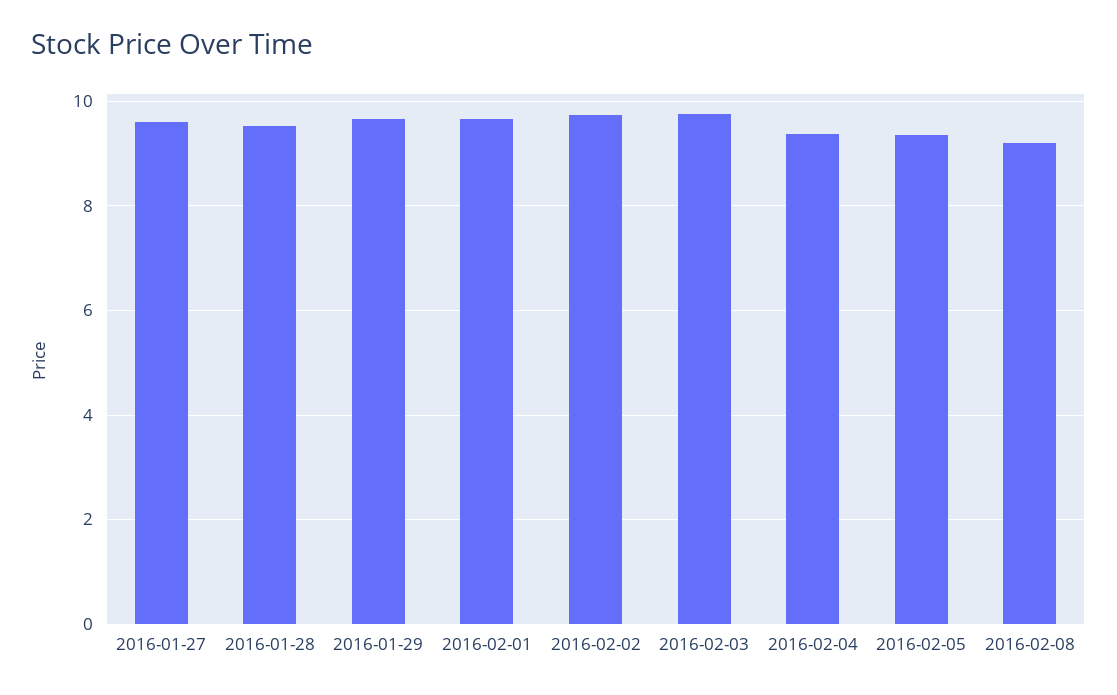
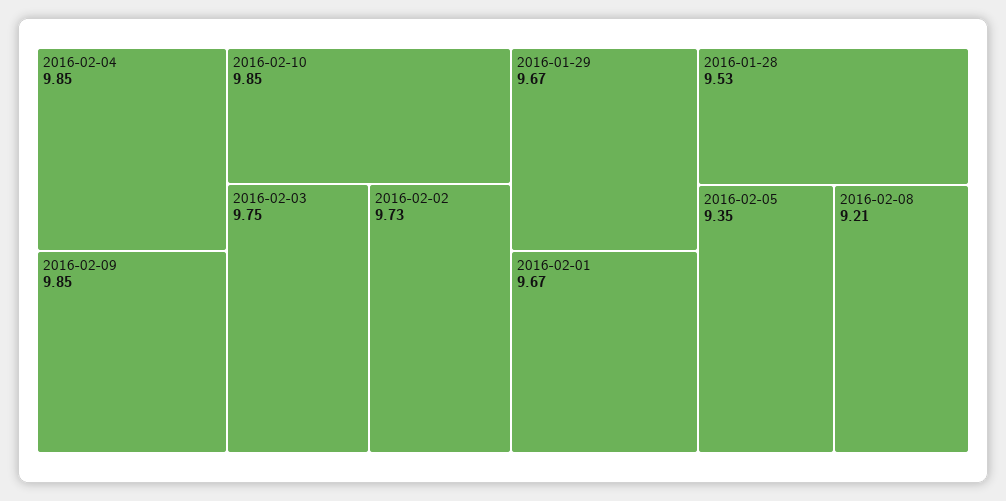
2016-01-27: 9.6 -> none
2016-02-04: 9.4 -> 9.85
2016-02-09: none -> 9.85
2016-02-10: none -> 9.85

